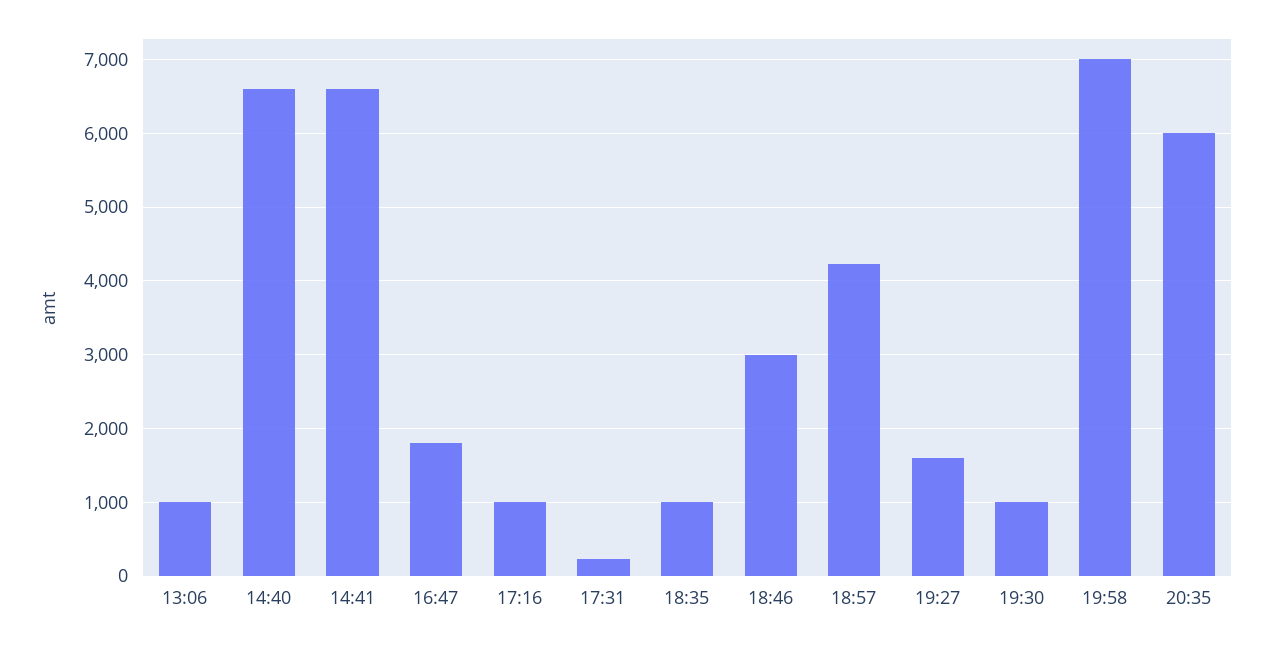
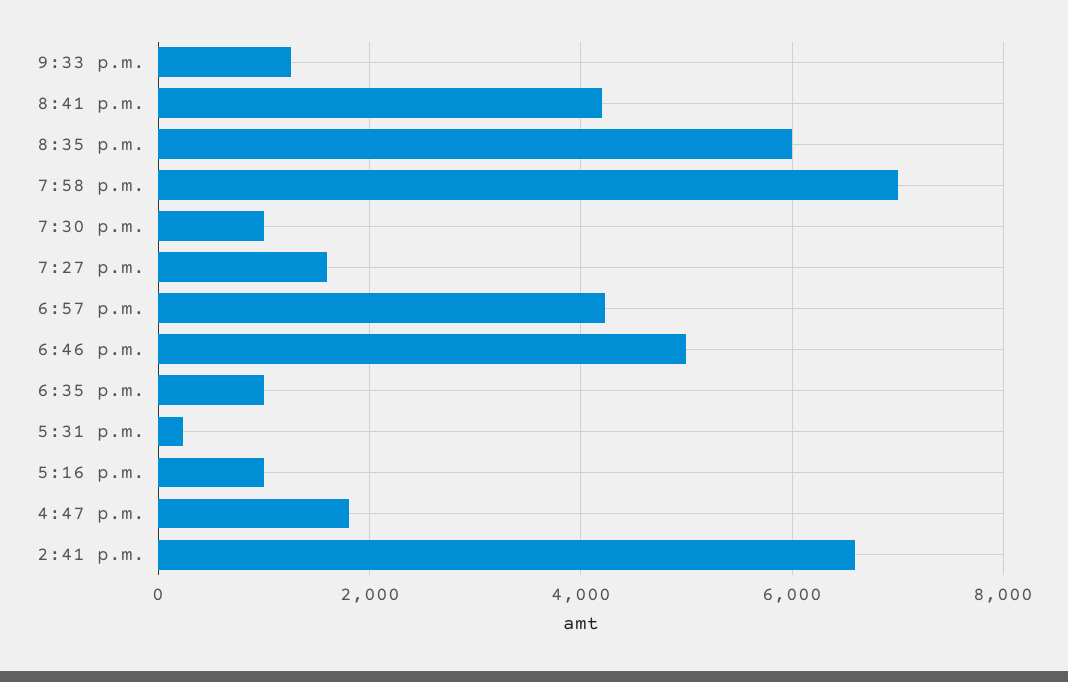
13:06: 1000 -> none
14:40: 6600 -> none
18:46: 3000 -> 5000
9:33 p.m.: none -> 1200
8:41 p.m.: none -> 4200

